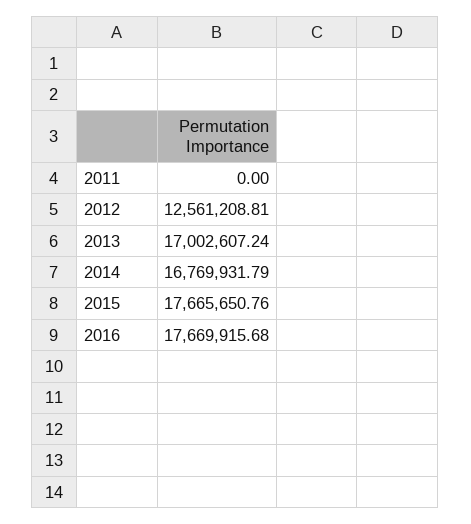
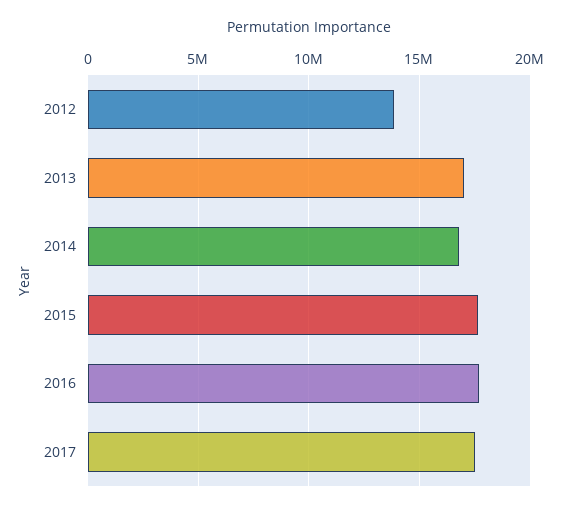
2011: 0 -> none
2012: 12561208.81 -> 14000000
2017: none -> 17500000

